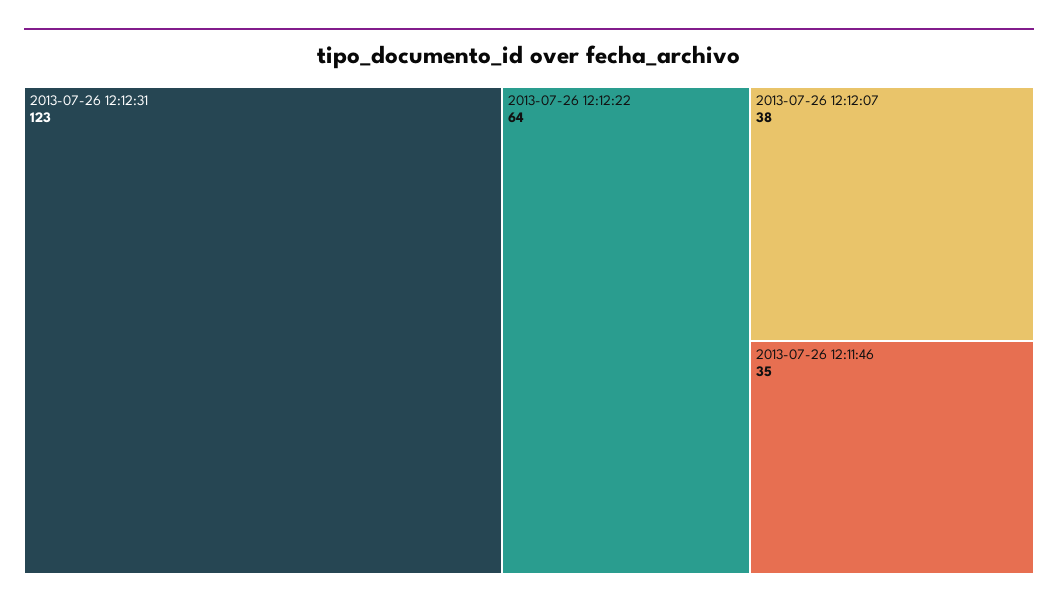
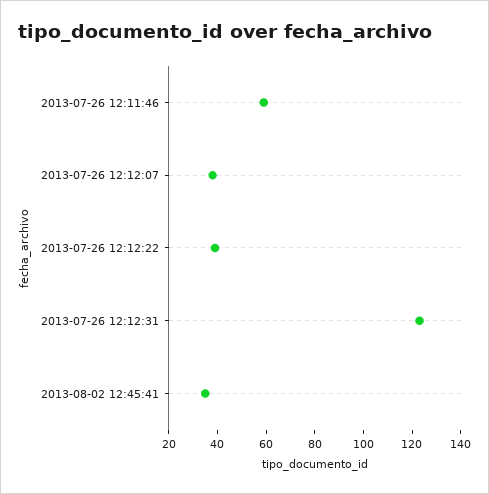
2013-07-26 12:12:22: 64 -> 40
2013-07-26 12:11:46: 35 -> 60
2013-08-02 12:45:41: none -> 35

